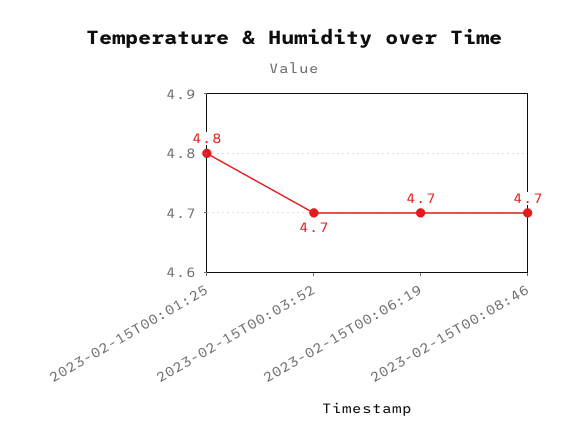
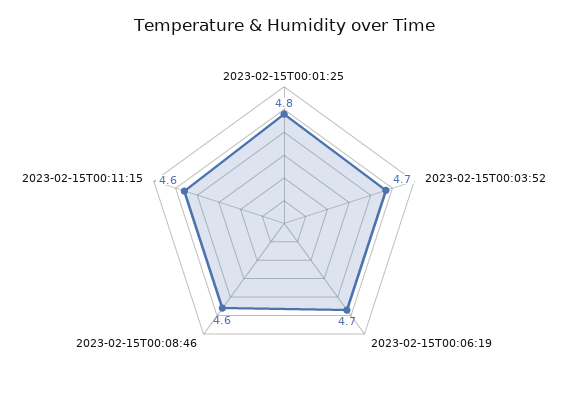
2023-02-15T00:08:46: 4.7 -> 4.6
2023-02-15T00:11:15: none -> 4.6

